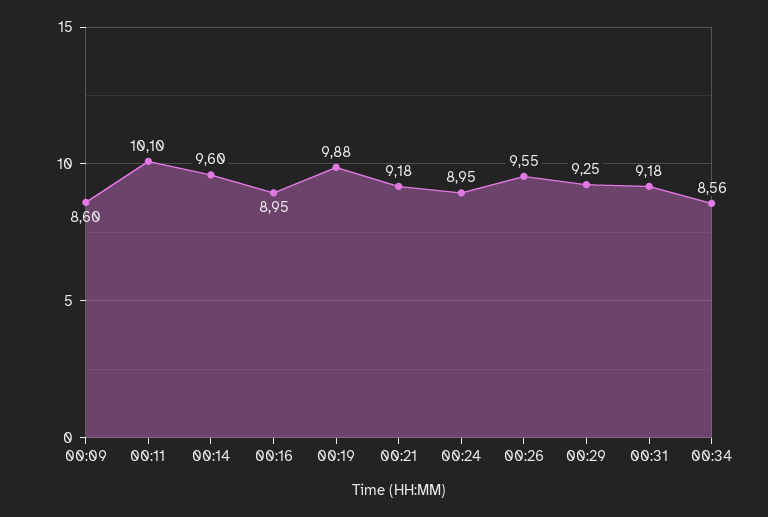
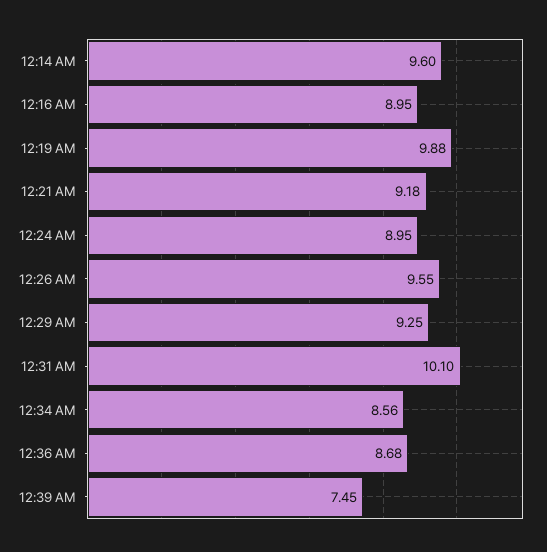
00:09: 8.6 -> none
00:11: 10.1 -> none
00:31: 9.18 -> 10.1
12:36 AM: none -> 8.68
12:39 AM: none -> 7.45

